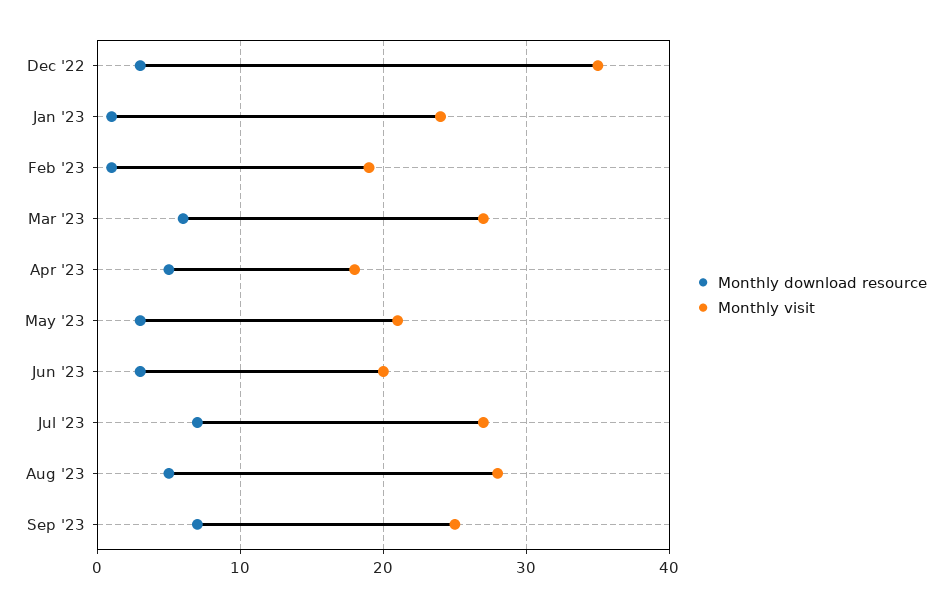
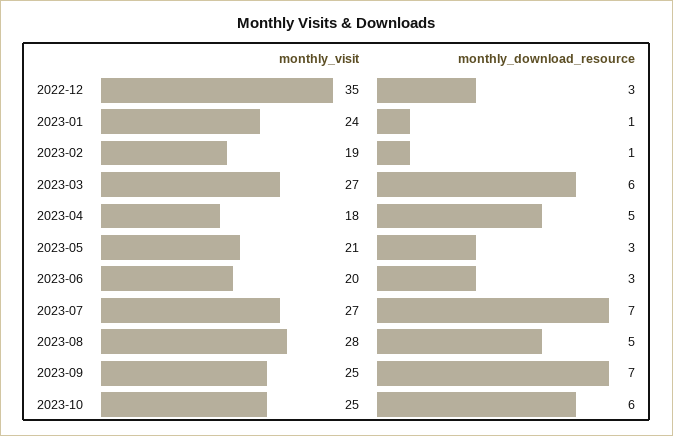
Monthly visit, 2023-10: none -> 25
Monthly download resource, 2023-10: none -> 6

